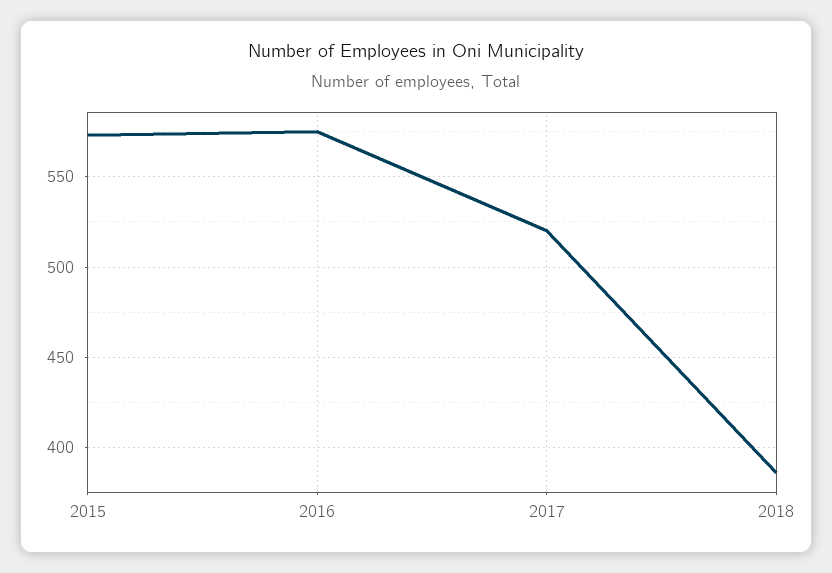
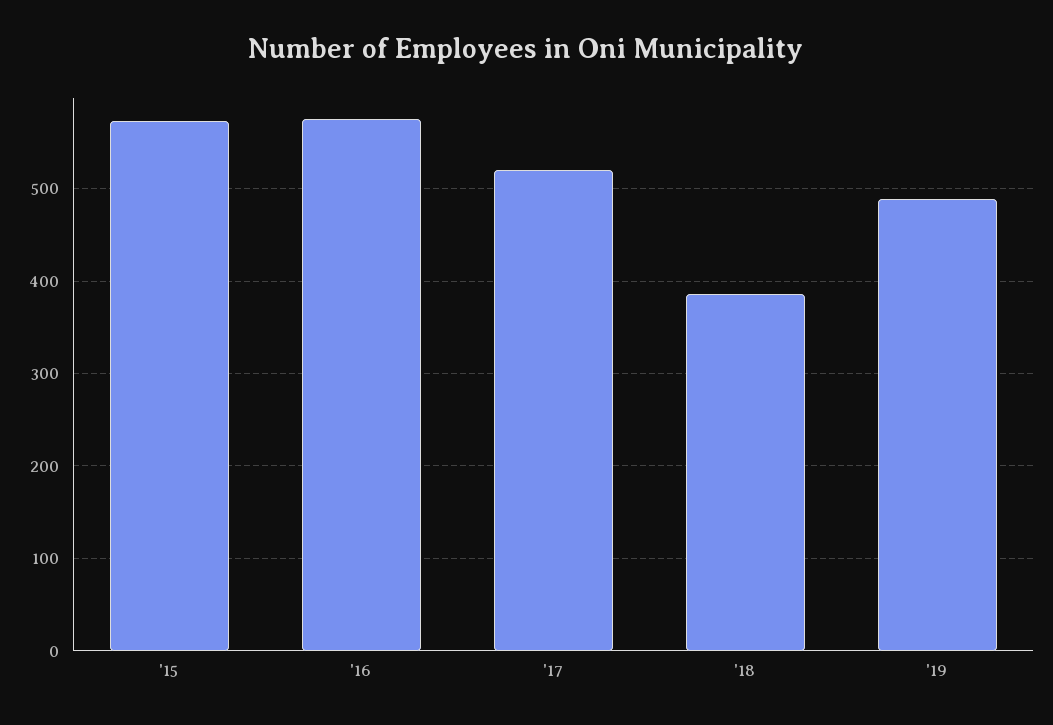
'19: none -> 490

